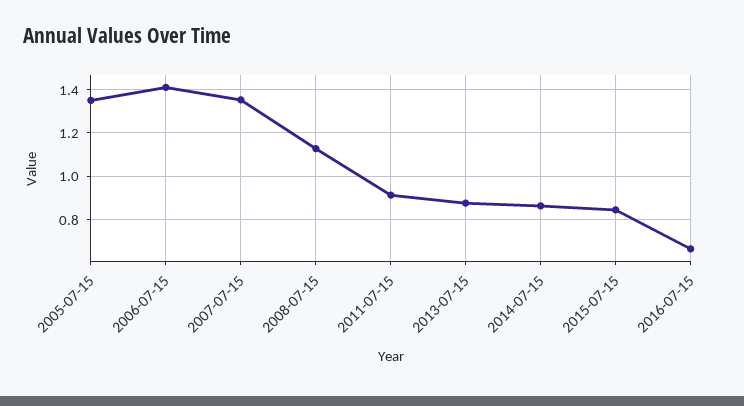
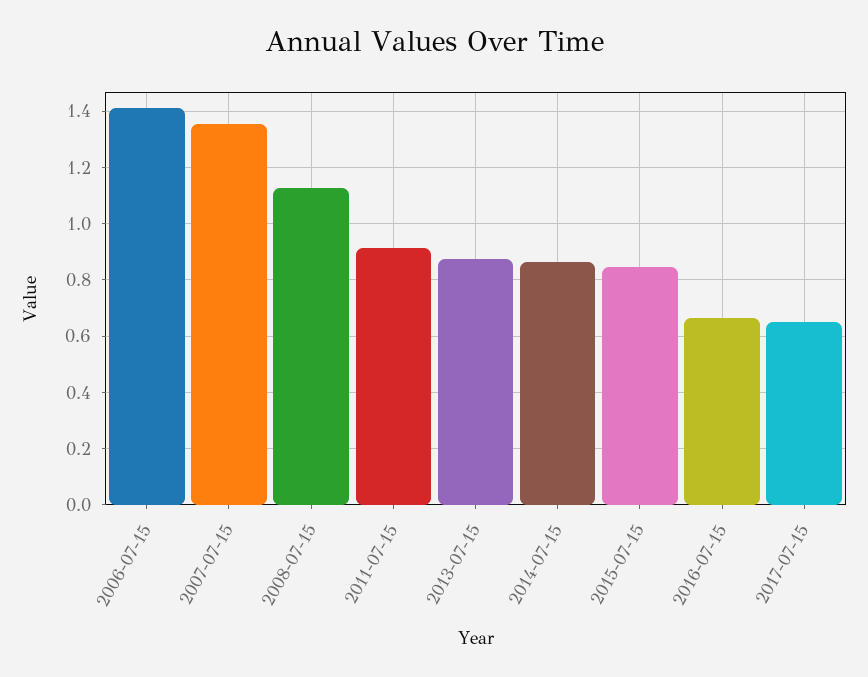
2005-07-15: 1.35 -> none
2017-07-15: none -> 0.65

